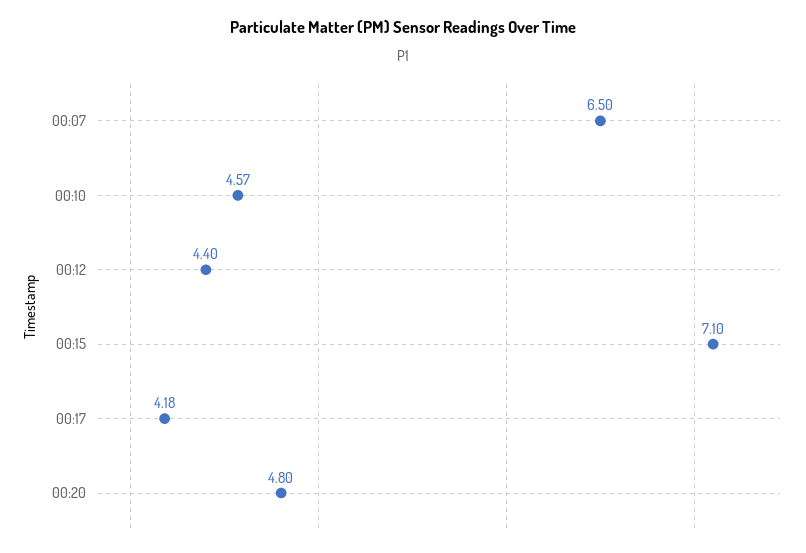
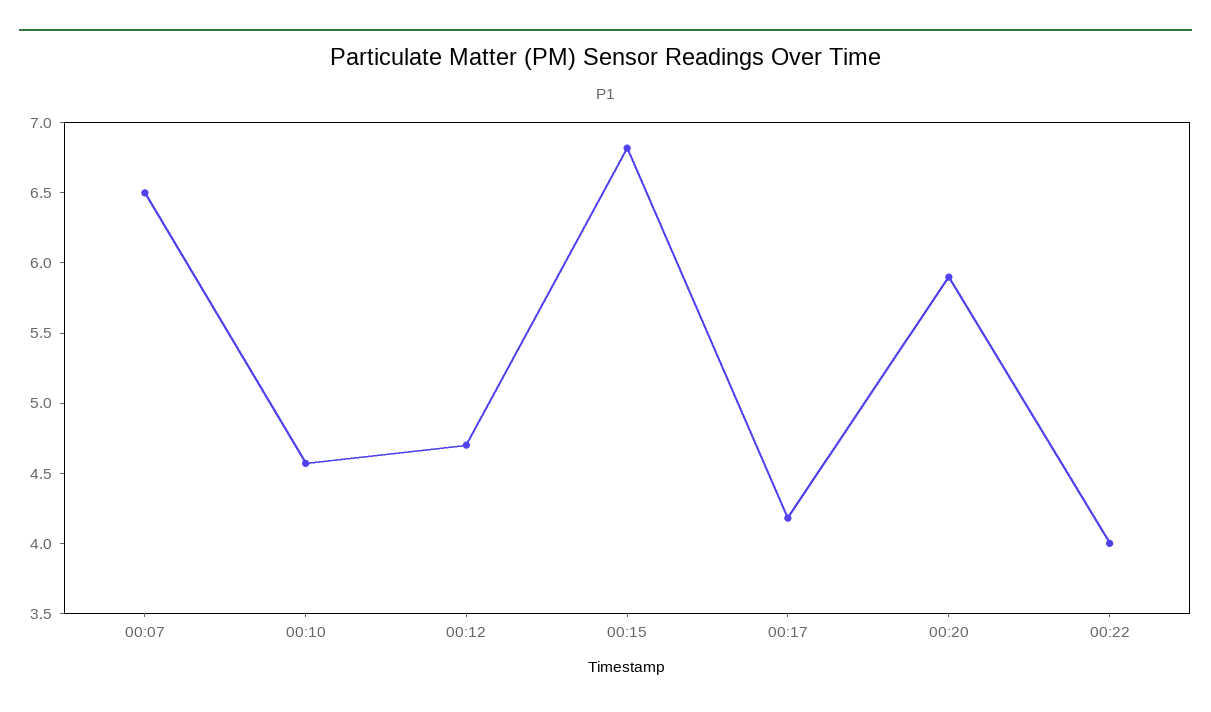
00:12: 4.4 -> 4.7
00:15: 7.1 -> 6.8
00:20: 4.8 -> 5.9
00:22: none -> 4

